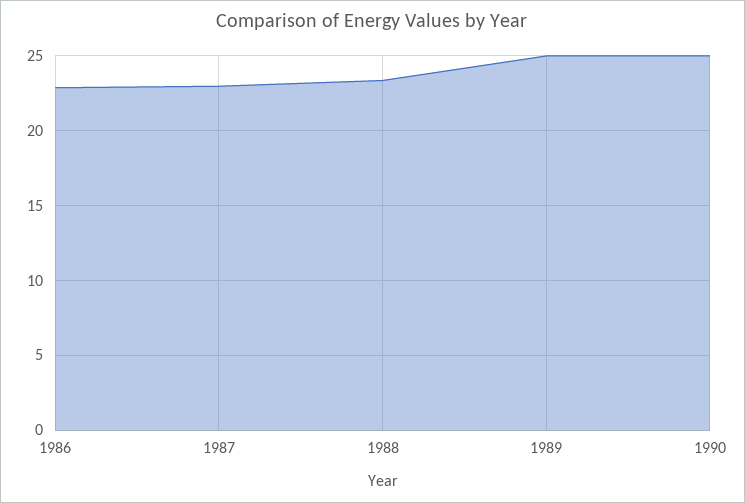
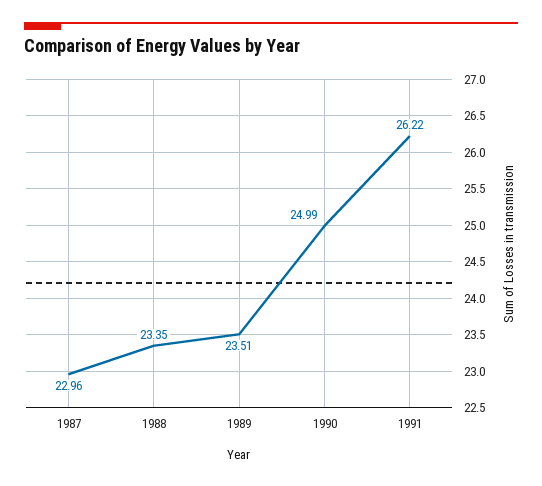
1986: 23 -> none
1989: 25 -> 23.51
1991: none -> 26.22

